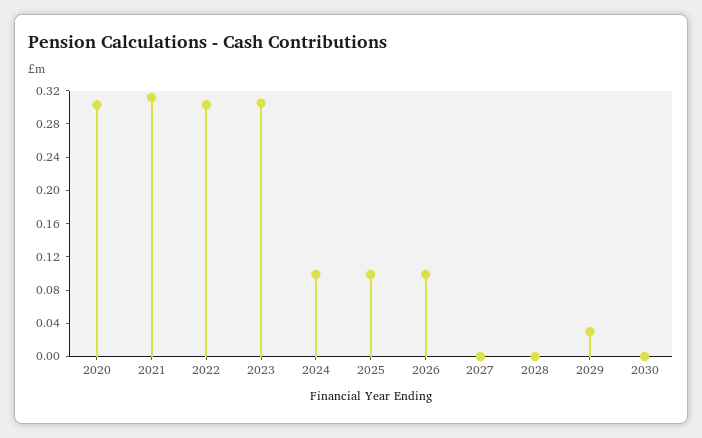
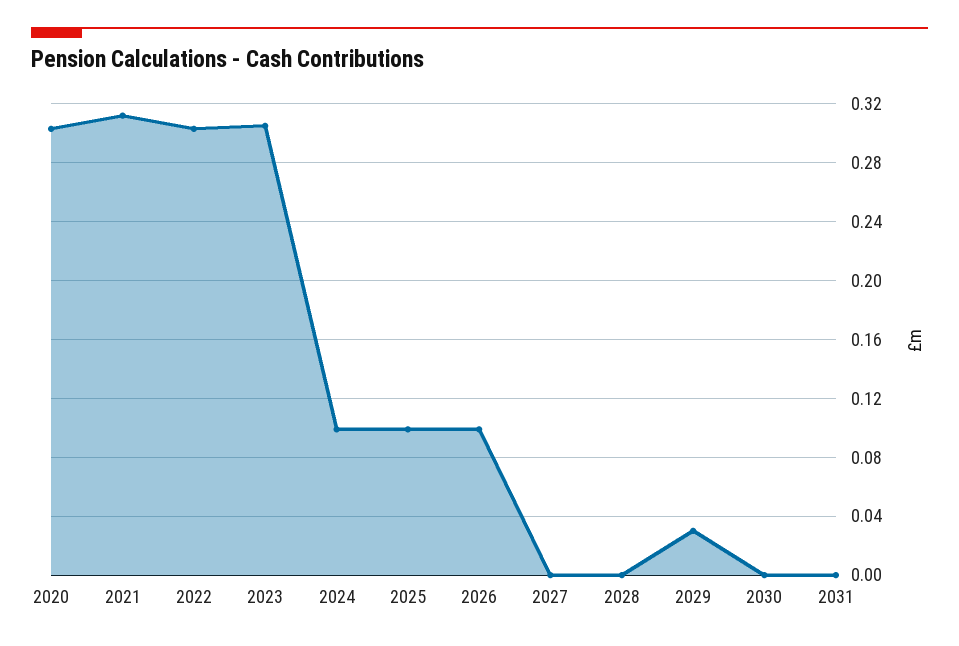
2031: none -> 0

